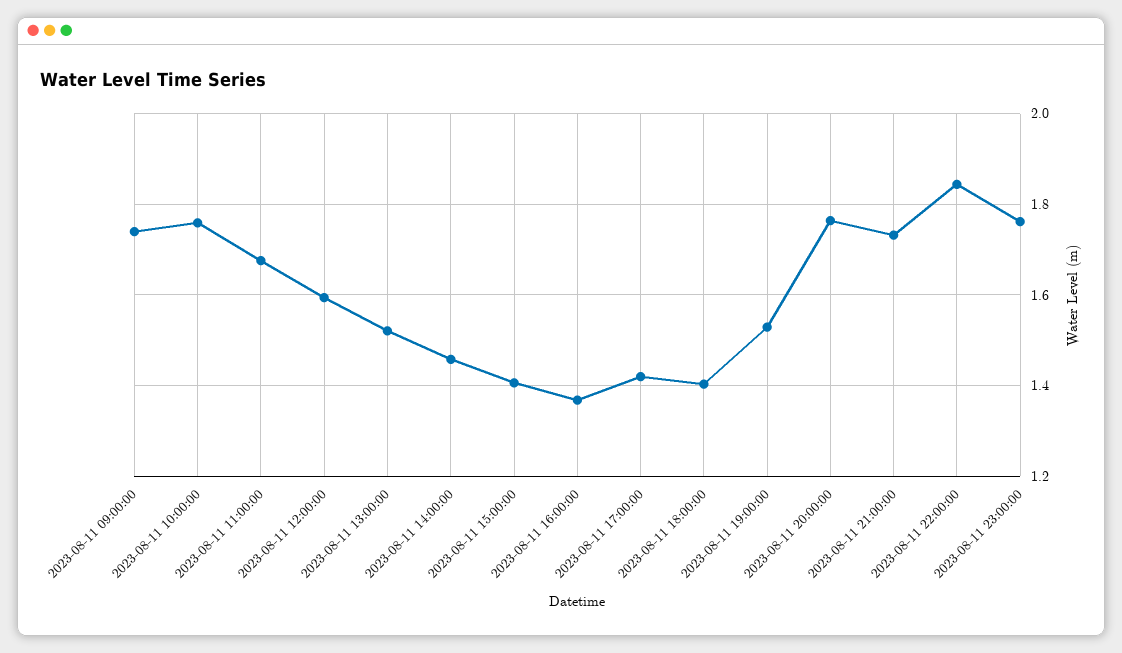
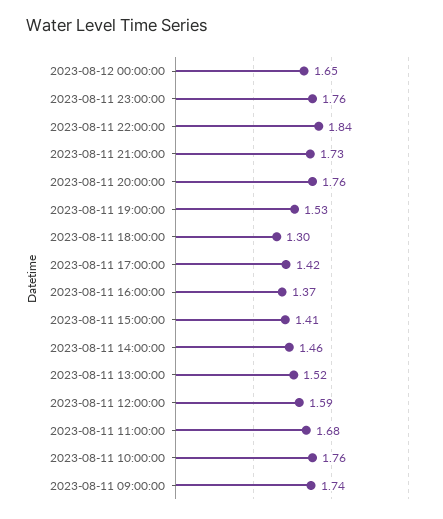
2023-08-11 18:00:00: 1.4 -> 1.3
2023-08-12 00:00:00: none -> 1.65

